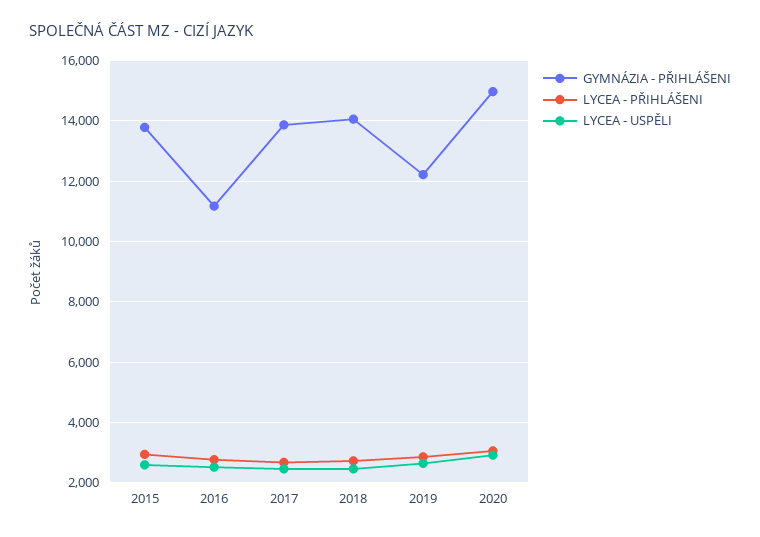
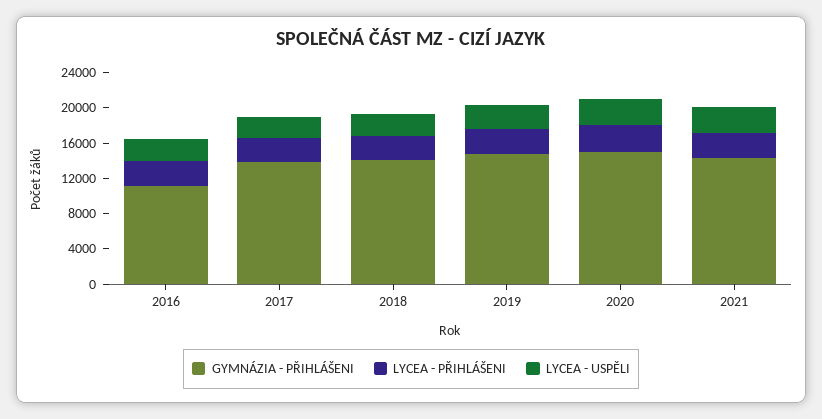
GYMNÁZIA - PŘIHLÁŠENI, 2015: 13800 -> none
LYCEA - PŘIHLÁŠENI, 2015: 3000 -> none
LYCEA - USPĚLI, 2015: 2600 -> none
GYMNÁZIA - PŘIHLÁŠENI, 2019: 12200 -> 15000
GYMNÁZIA - PŘIHLÁŠENI, 2021: none -> 14000
LYCEA - PŘIHLÁŠENI, 2021: none -> 3000
LYCEA - USPĚLI, 2021: none -> 3000

